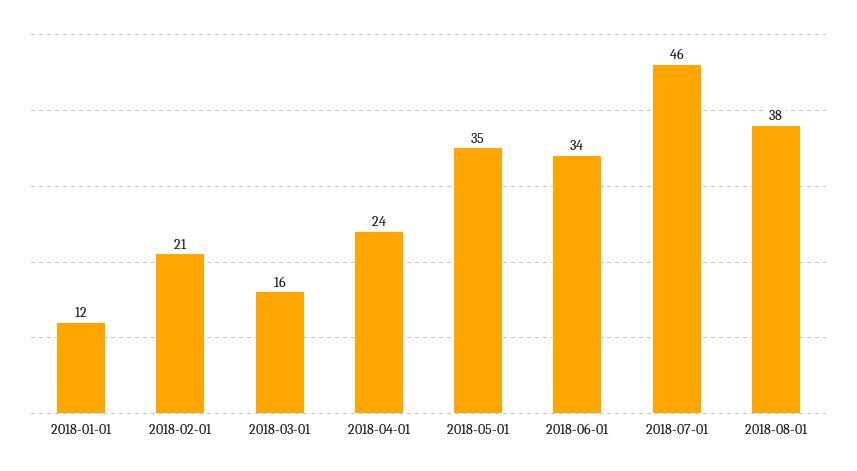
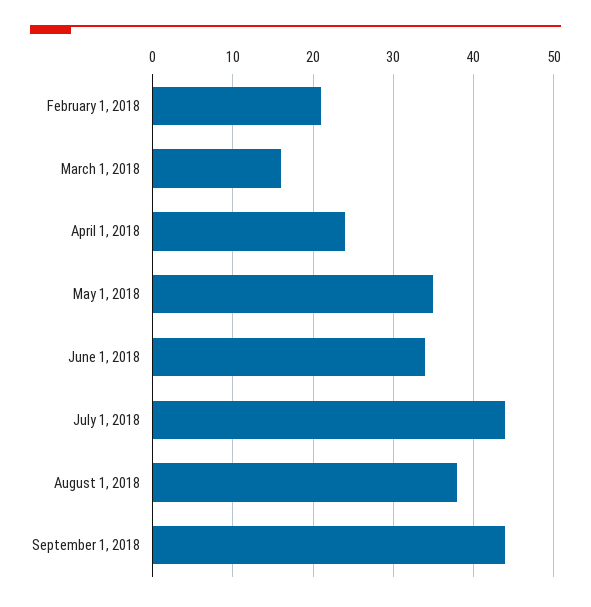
2018-01-01: 12 -> none
2018-07-01: 46 -> 44
September 1, 2018: none -> 44

